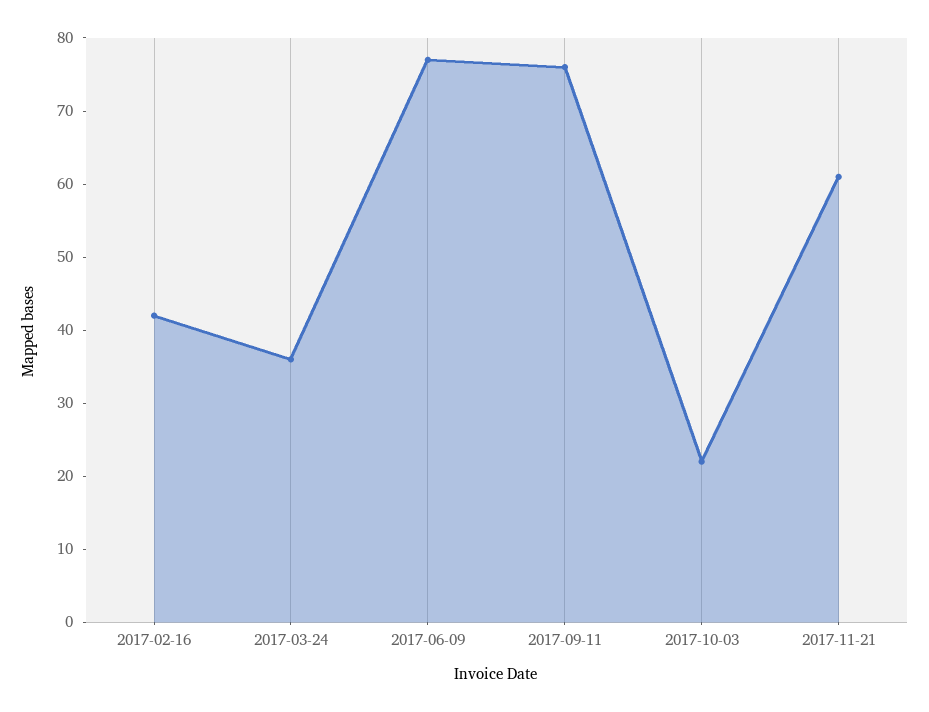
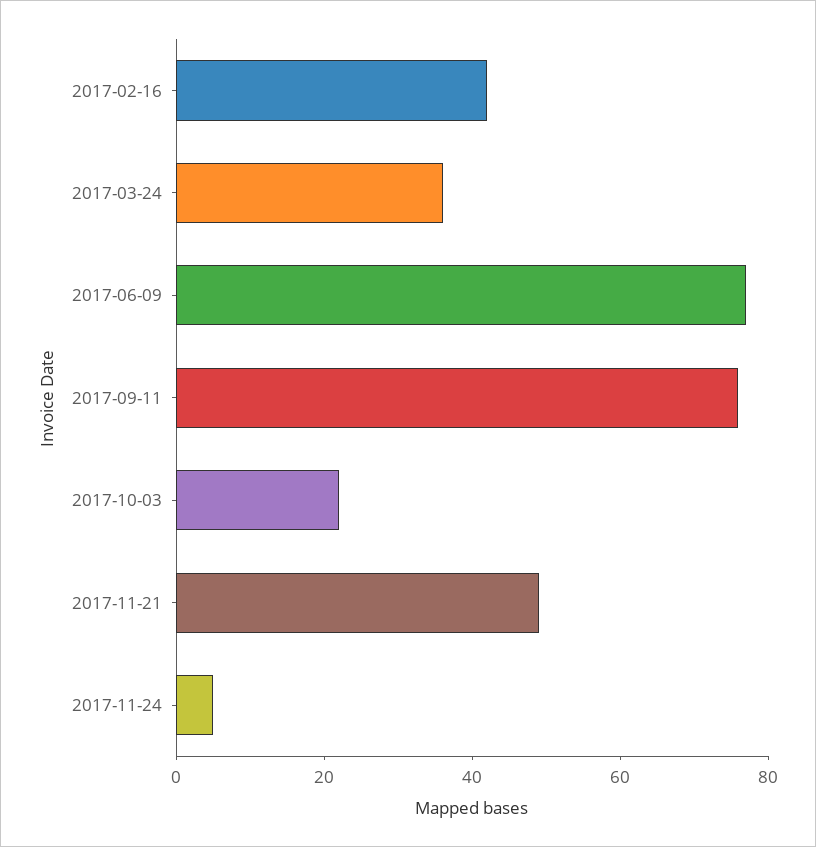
2017-11-21: 60 -> 50
2017-11-24: none -> 5

